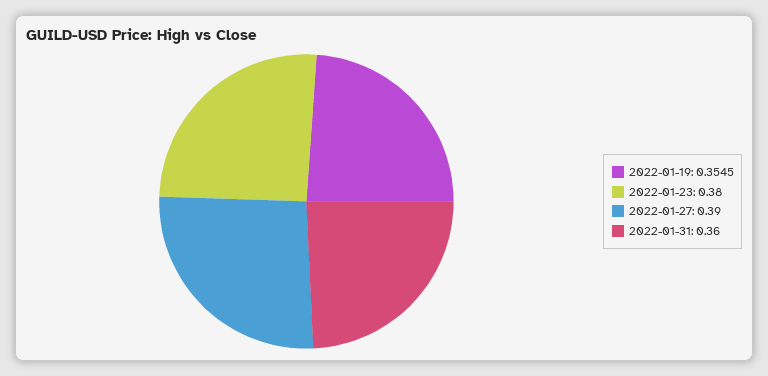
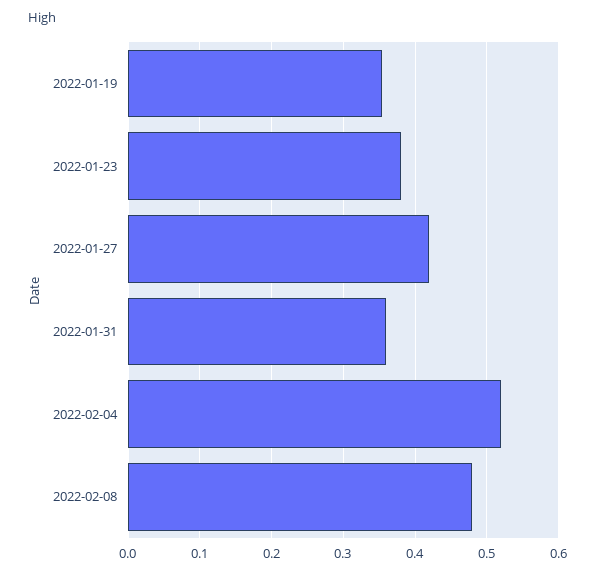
2022-01-27: 0.39 -> 0.42
2022-02-04: none -> 0.52
2022-02-08: none -> 0.48

